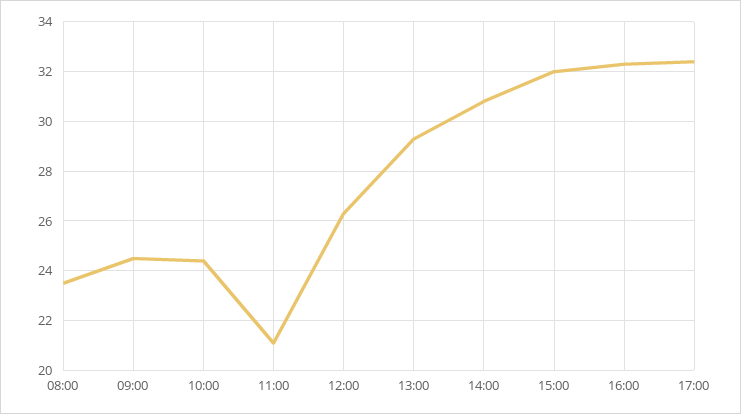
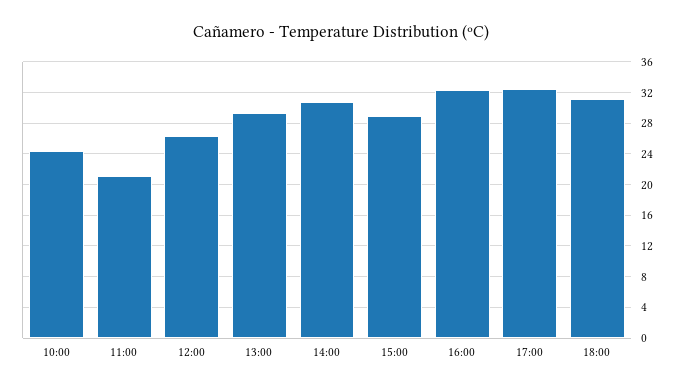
08:00: 23.5 -> none
09:00: 24.5 -> none
15:00: 32 -> 29
18:00: none -> 31

